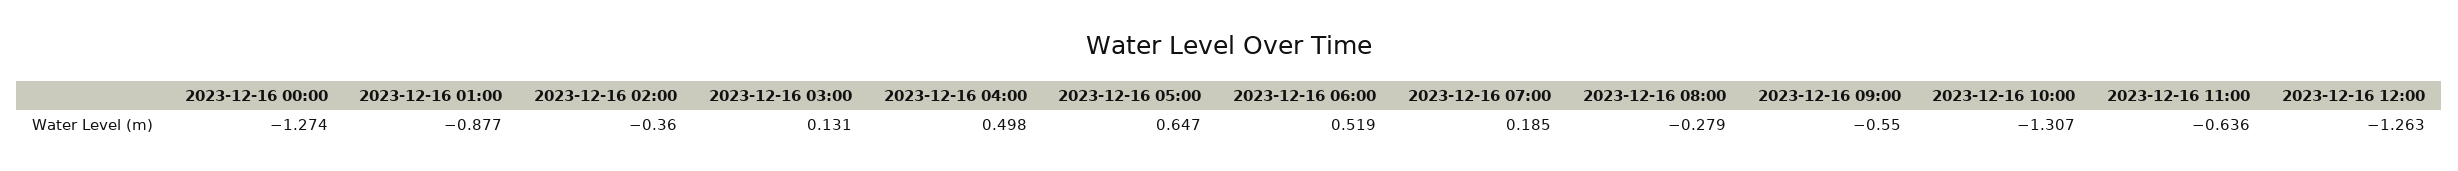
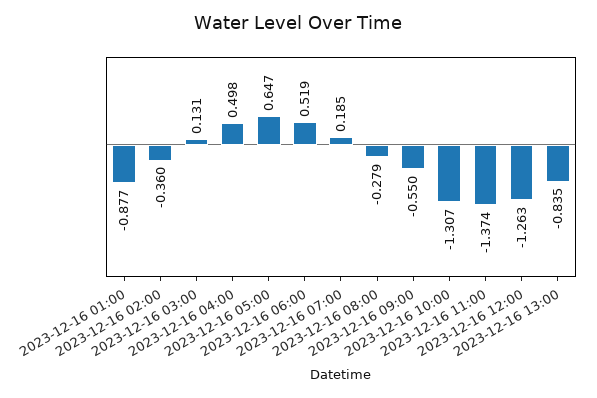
2023-12-16 00:00: -1.274 -> none
2023-12-16 11:00: -0.636 -> -1.374
2023-12-16 13:00: none -> -0.835

